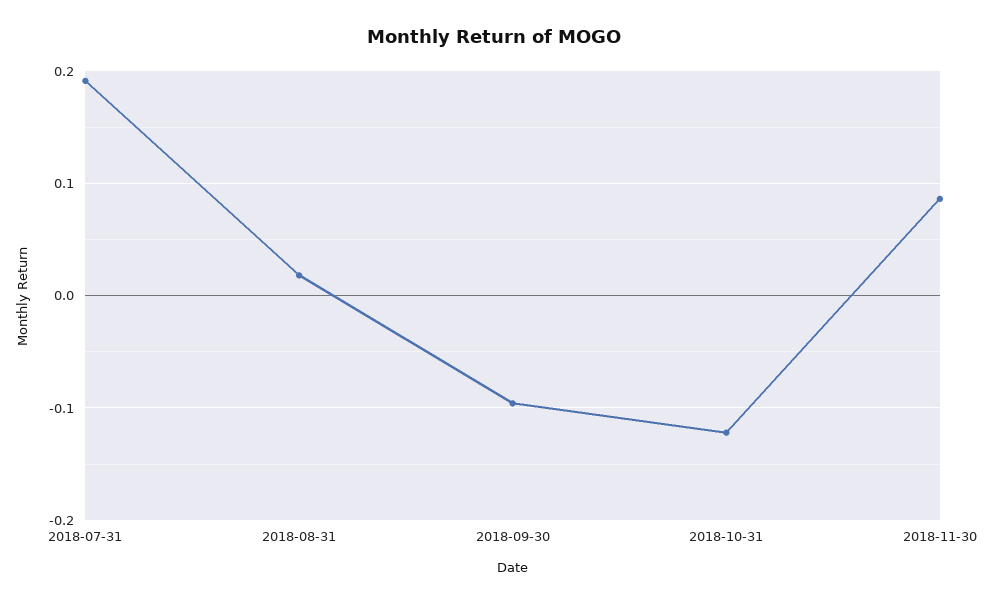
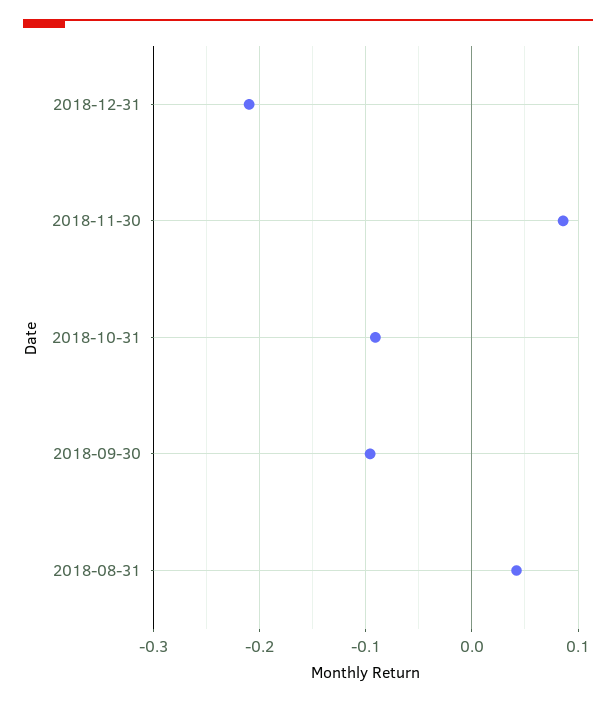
2018-07-31: 0.19 -> none
2018-08-31: 0.02 -> 0.04
2018-10-31: -0.12 -> -0.09
2018-12-31: none -> -0.21

